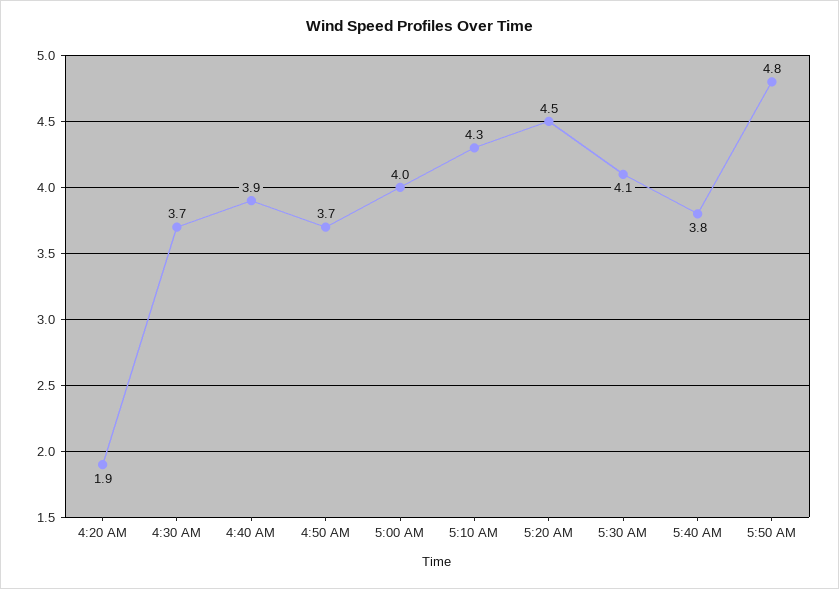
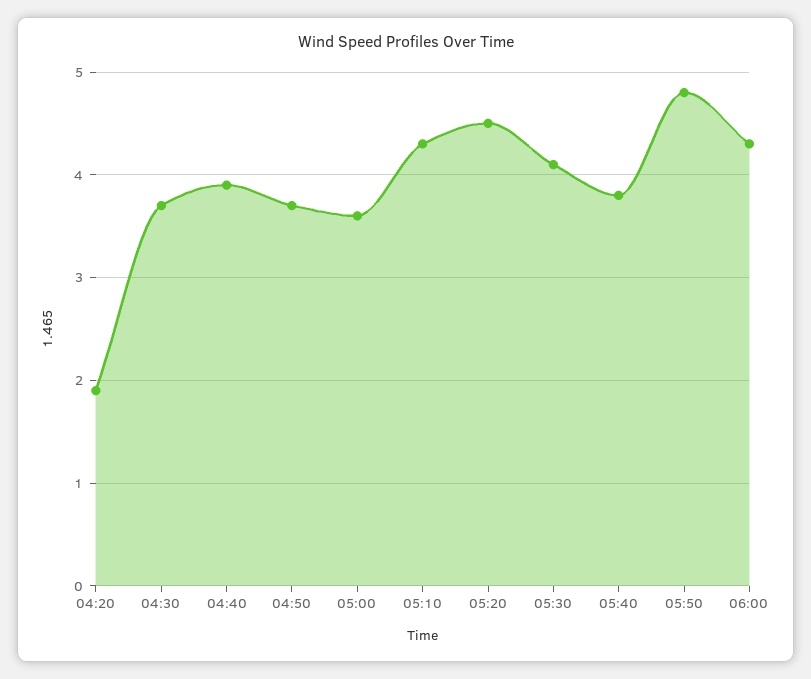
5:00 AM: 4 -> 3.6
06:00: none -> 4.3

